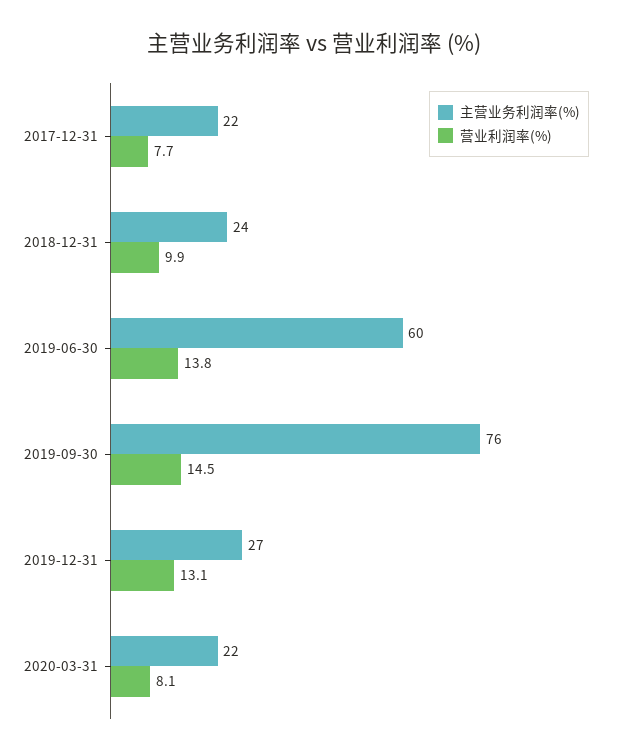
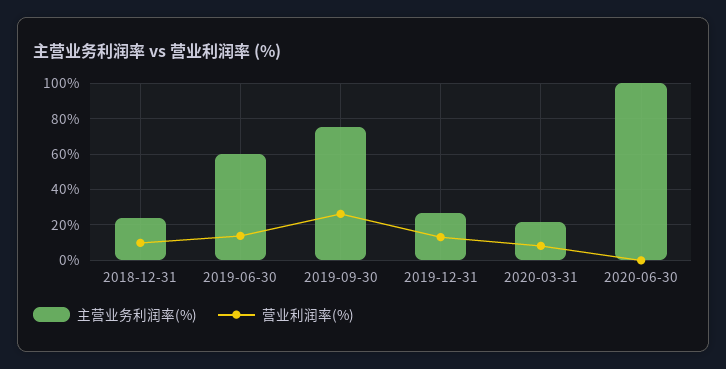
主营业务利润率(%), 2017-12-31: 22 -> none
营业利润率(%), 2017-12-31: 7.7 -> none
营业利润率(%), 2019-09-30: 14.5 -> 25
主营业务利润率(%), 2020-06-30: none -> 100
营业利润率(%), 2020-06-30: none -> 0

